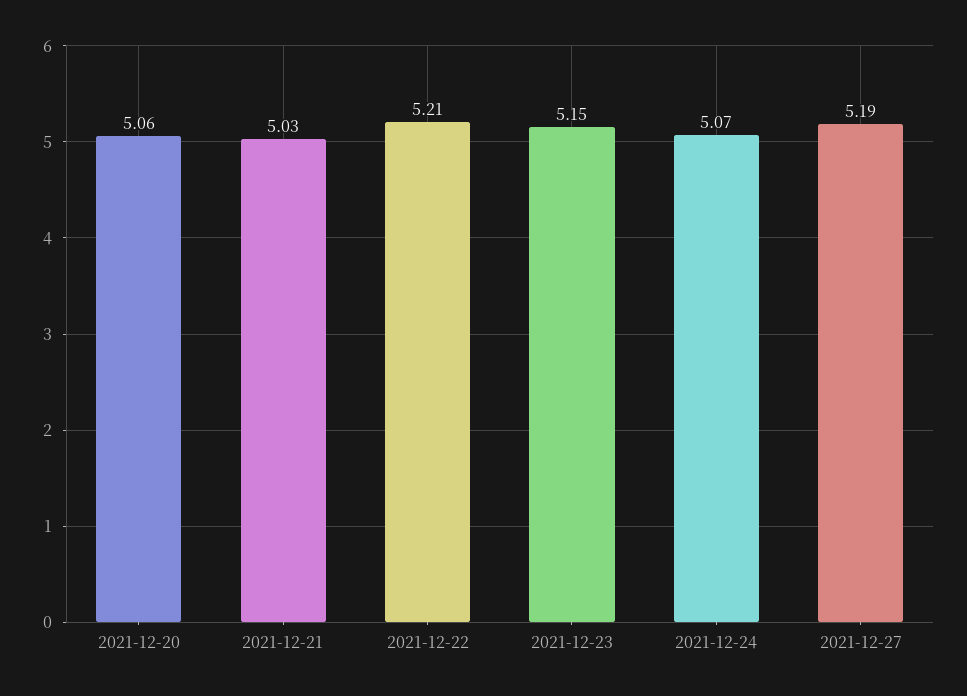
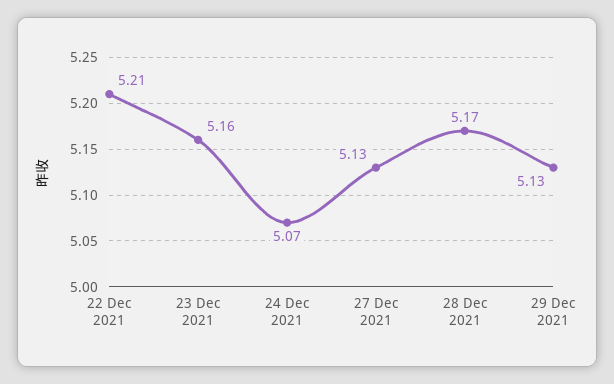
2021-12-20: 5.06 -> none
2021-12-21: 5.03 -> none
2021-12-23: 5.15 -> 5.16
2021-12-27: 5.19 -> 5.13
28 Dec 2021: none -> 5.17
29 Dec 2021: none -> 5.13

